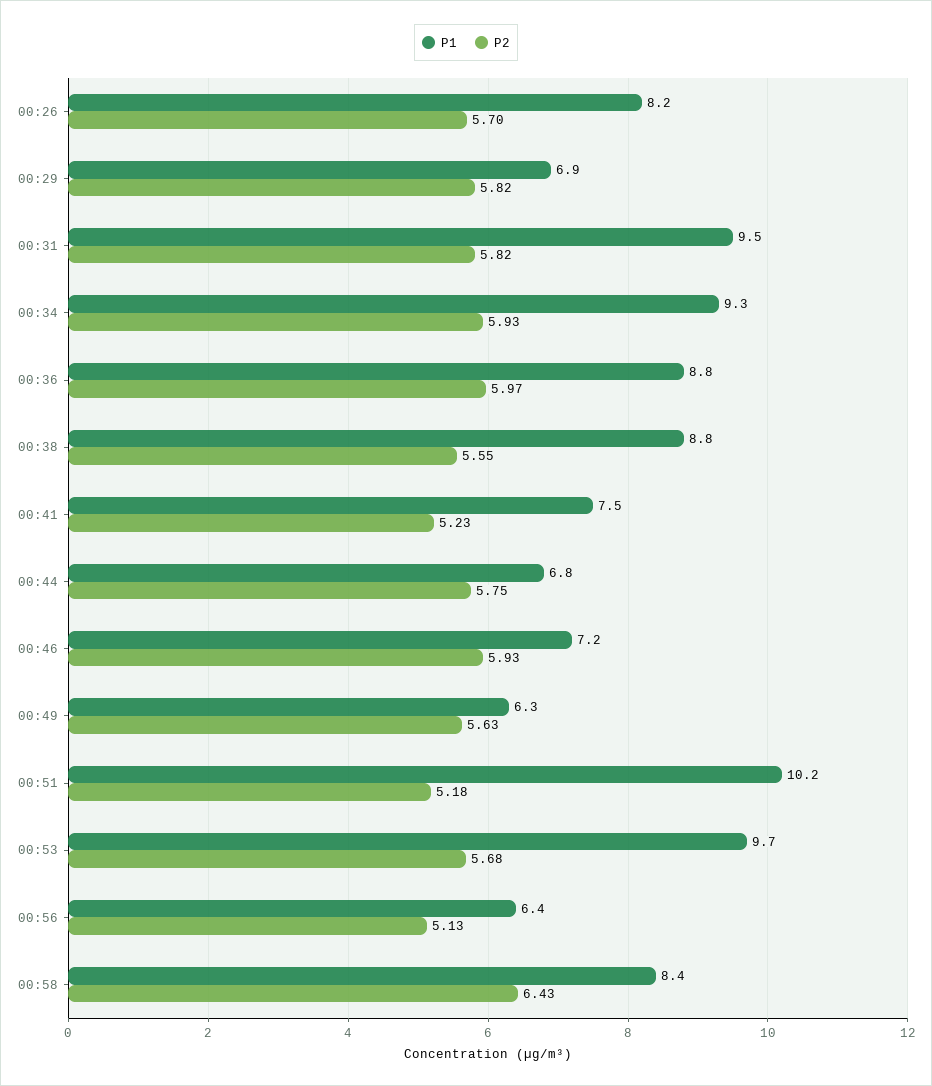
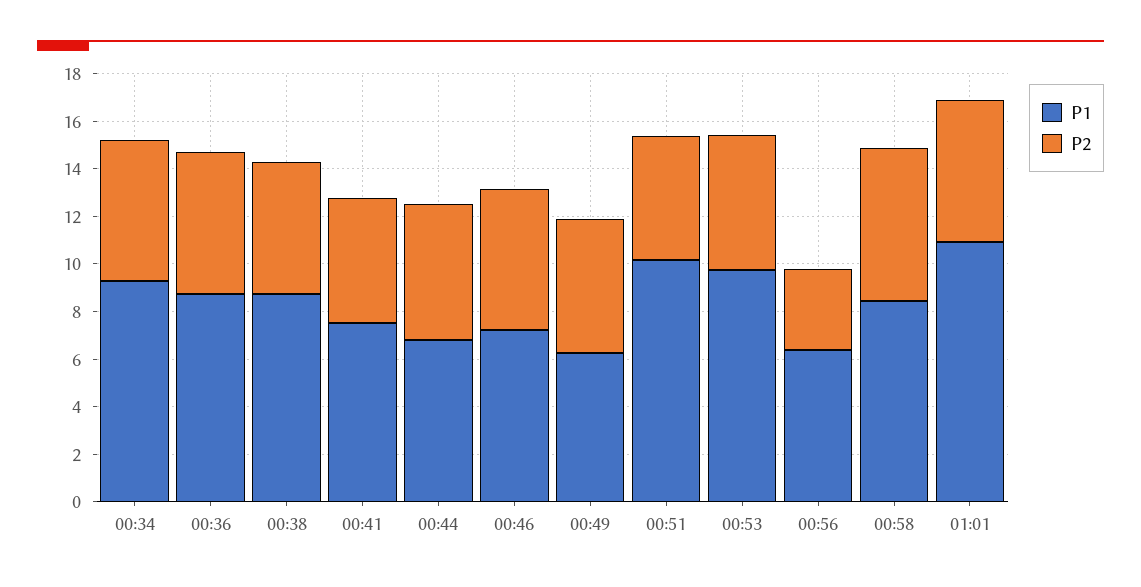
P1, 00:26: 8.2 -> none
P2, 00:26: 5.7 -> none
P1, 00:29: 6.9 -> none
P2, 00:29: 5.82 -> none
P1, 00:31: 9.5 -> none
P2, 00:31: 5.82 -> none
P2, 00:56: 5.13 -> 3.5
P1, 01:01: none -> 11
P2, 01:01: none -> 6

